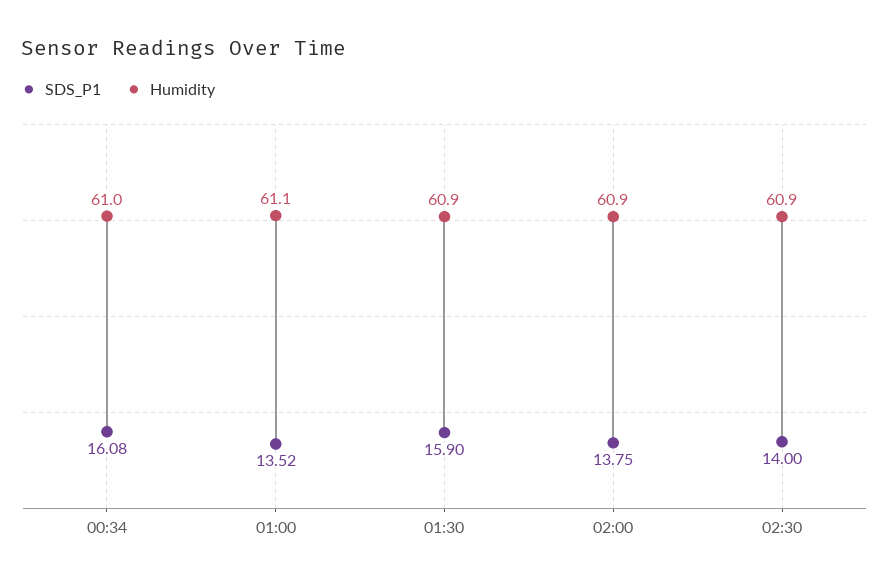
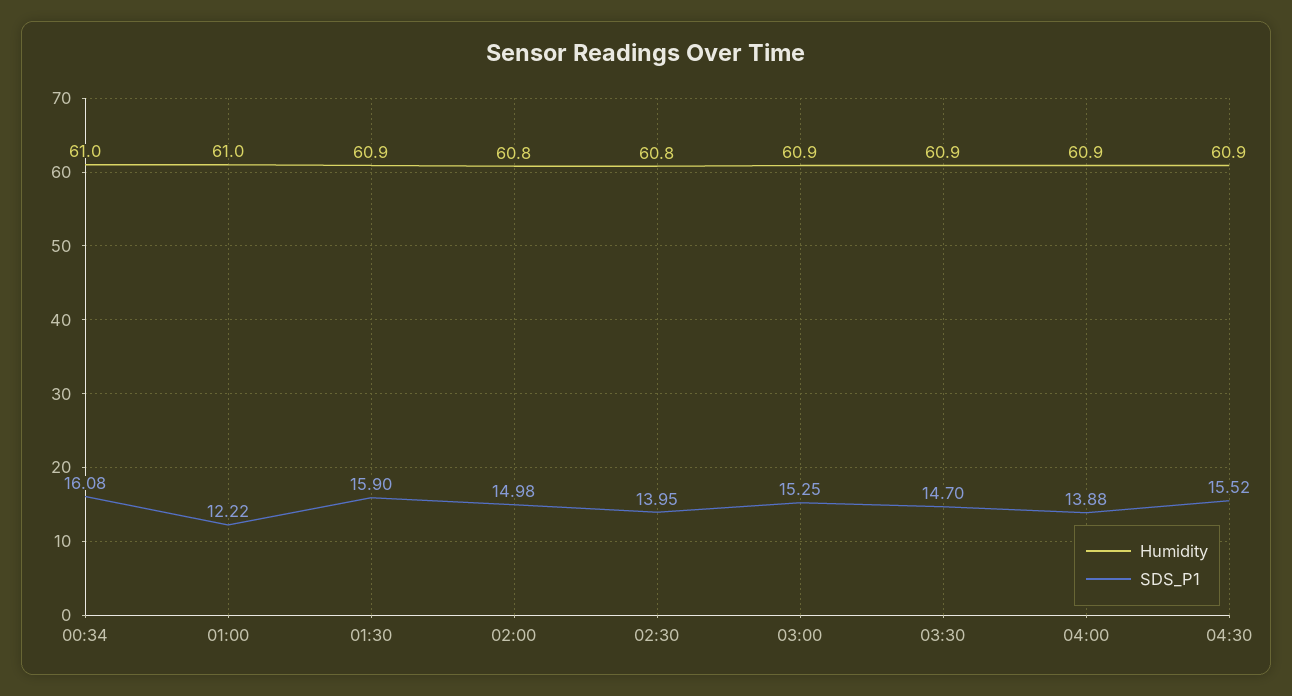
SDS_P1, 01:00: 13.52 -> 12.22
Humidity, 01:00: 61.1 -> 61
SDS_P1, 02:00: 13.75 -> 14.98
Humidity, 02:00: 60.9 -> 60.8
SDS_P1, 02:30: 14 -> 13.95
Humidity, 02:30: 60.9 -> 60.8
Humidity, 03:00: none -> 60.9
SDS_P1, 03:00: none -> 15.25
Humidity, 03:30: none -> 60.9
SDS_P1, 03:30: none -> 14.7
Humidity, 04:00: none -> 60.9
SDS_P1, 04:00: none -> 13.88
Humidity, 04:30: none -> 60.9
SDS_P1, 04:30: none -> 15.52

